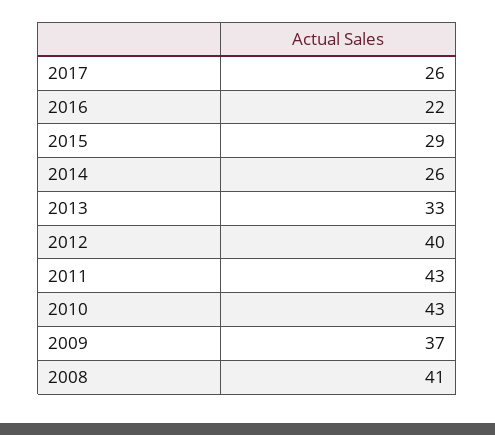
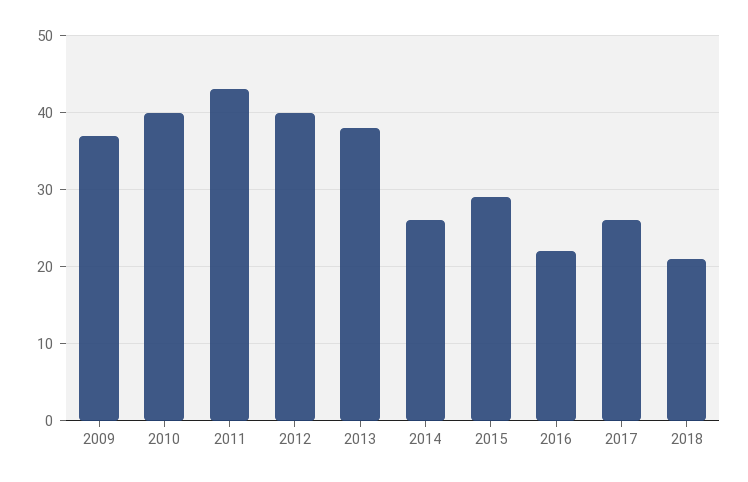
2013: 33 -> 38
2010: 43 -> 40
2008: 41 -> none
2018: none -> 21

